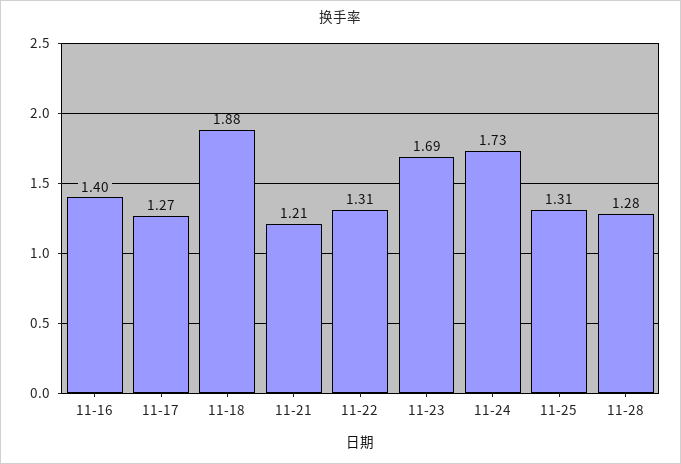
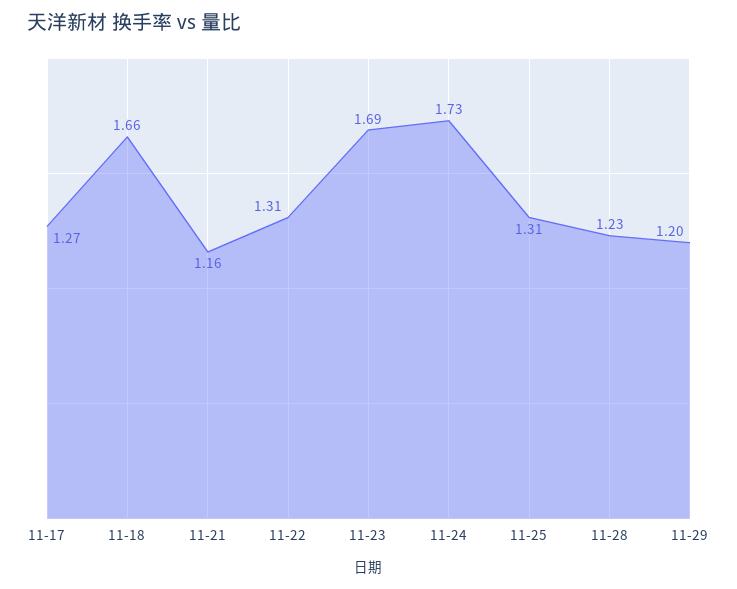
11-16: 1.4 -> none
11-18: 1.88 -> 1.66
11-21: 1.21 -> 1.16
11-28: 1.28 -> 1.23
11-29: none -> 1.2

